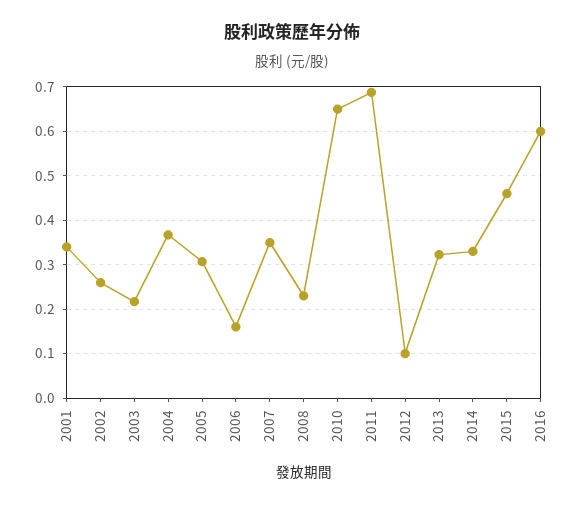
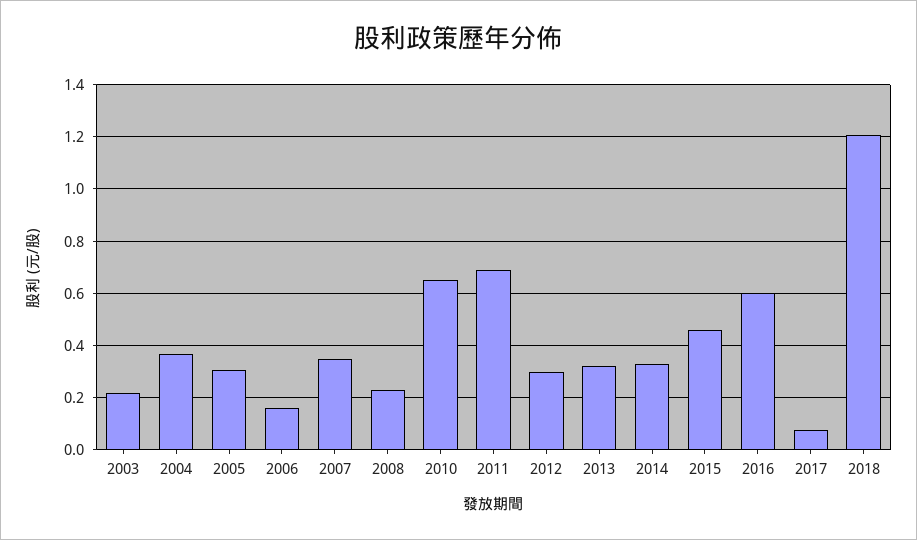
2001: 0.34 -> none
2002: 0.26 -> none
2012: 0.1 -> 0.3
2017: none -> 0.075
2018: none -> 1.2

